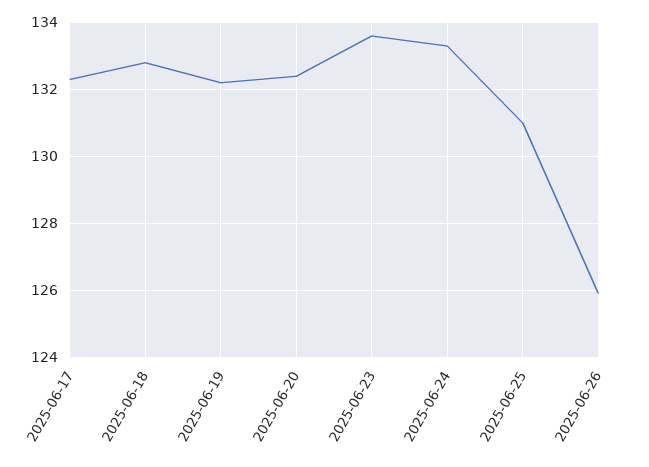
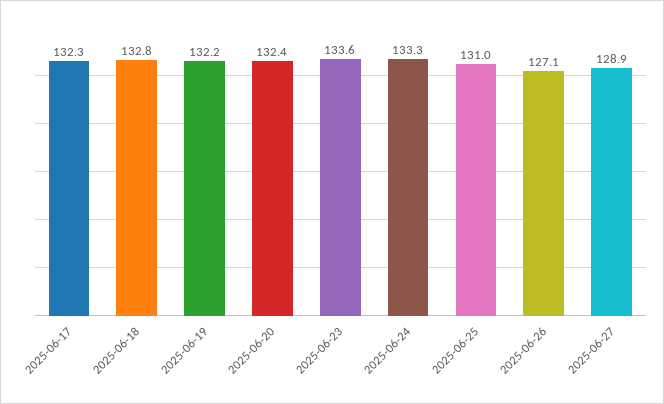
2025-06-26: 126 -> 127.1
2025-06-27: none -> 128.9

